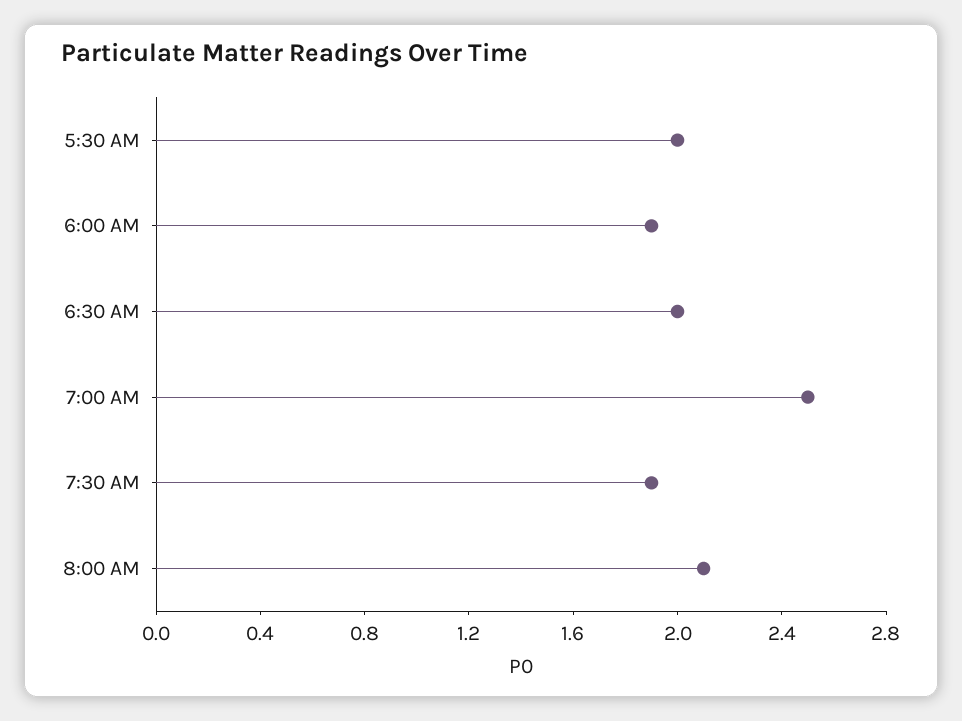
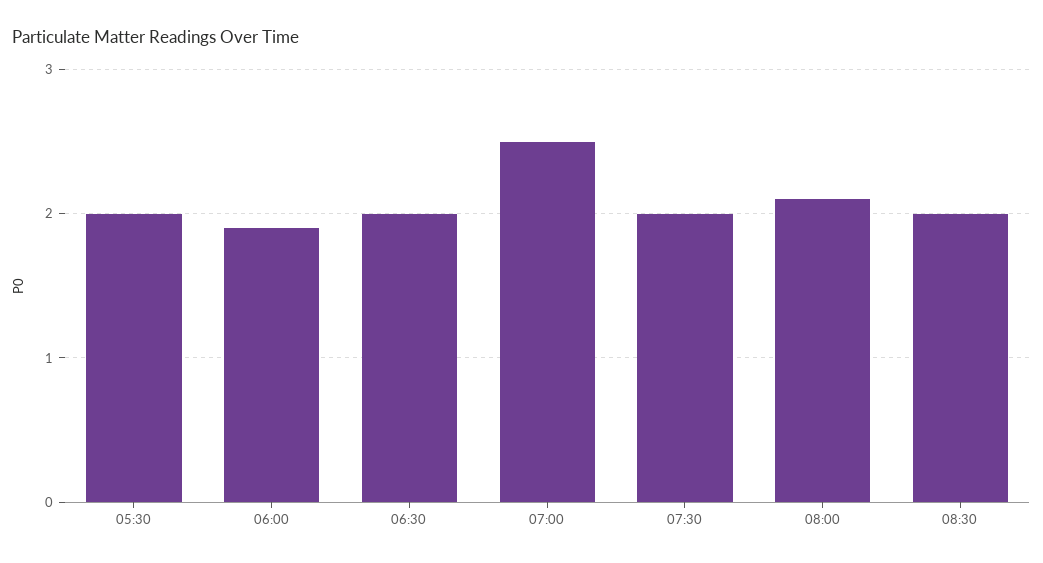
7:30 AM: 1.9 -> 2
08:30: none -> 2

